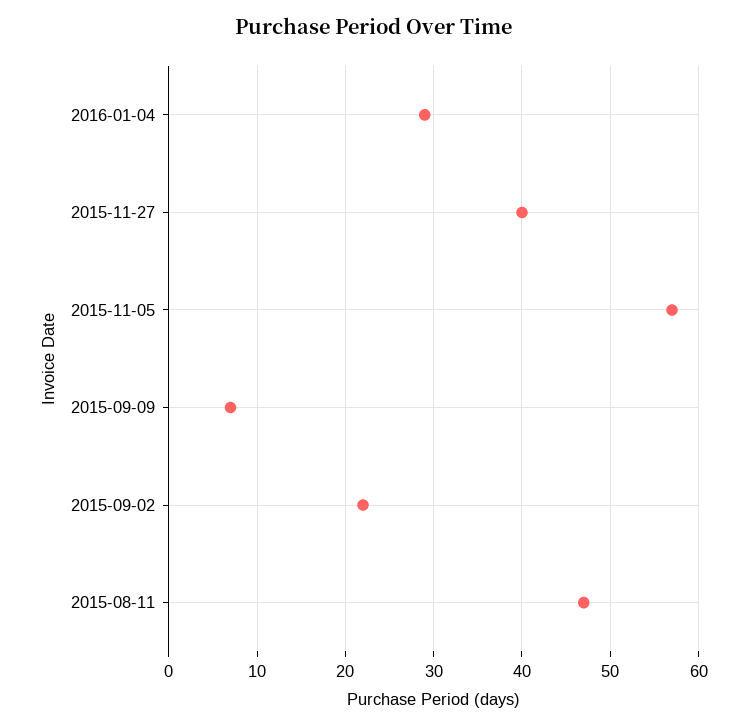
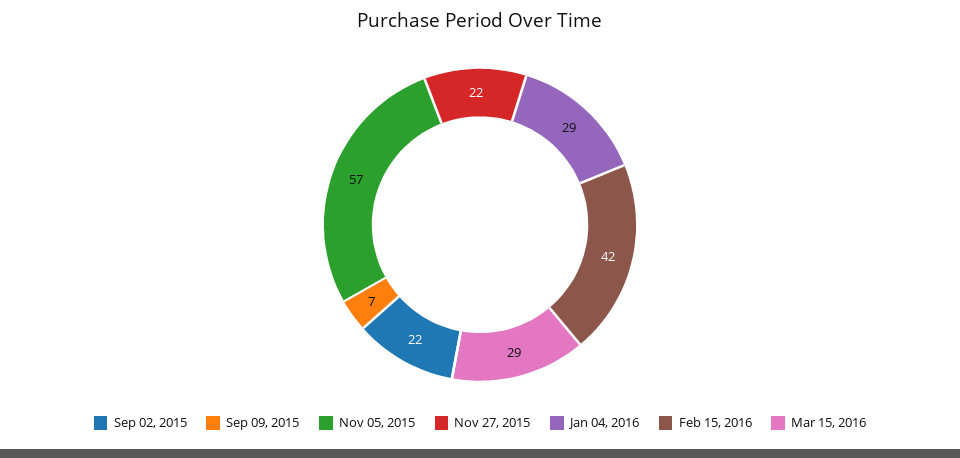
2015-11-27: 40 -> 22
2015-08-11: 47 -> none
Feb 15, 2016: none -> 42
Mar 15, 2016: none -> 29

